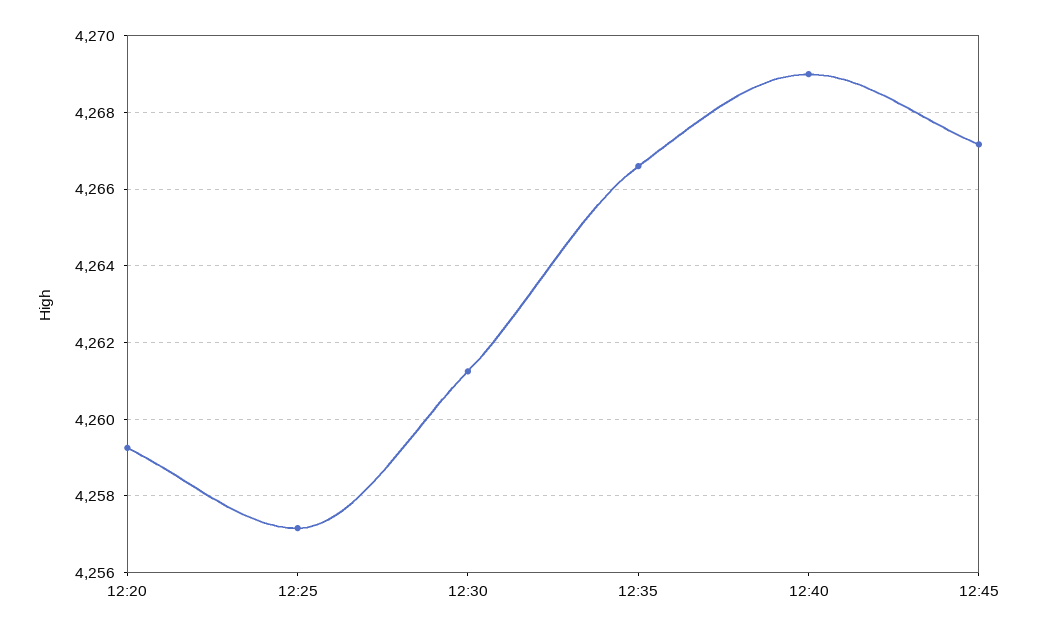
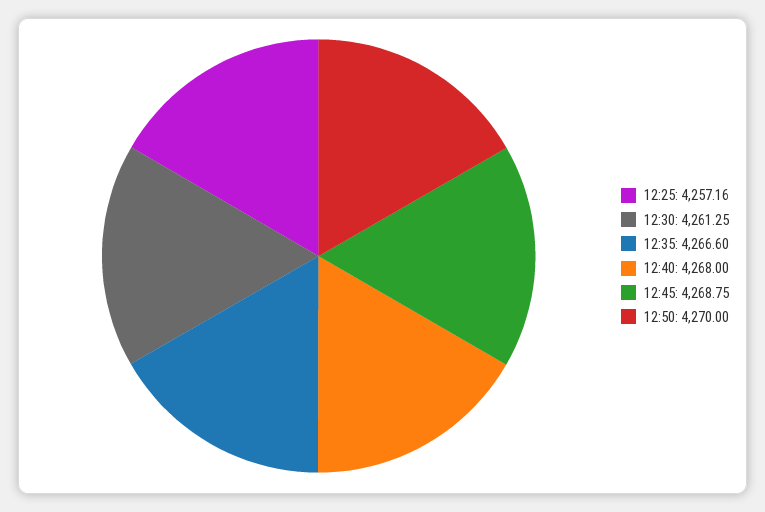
12:20: 4259.2 -> none
12:40: 4269 -> 4268
12:45: 4267.2 -> 4268.75
12:50: none -> 4270

